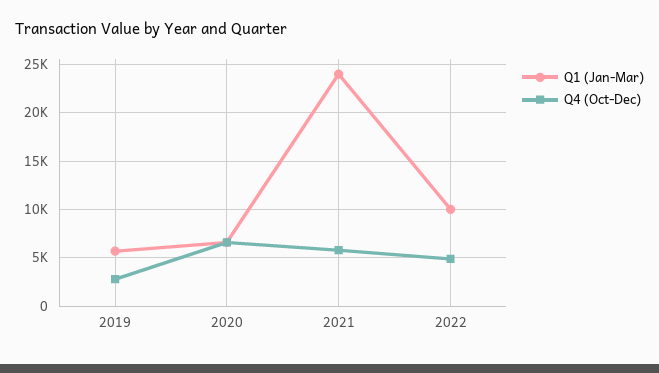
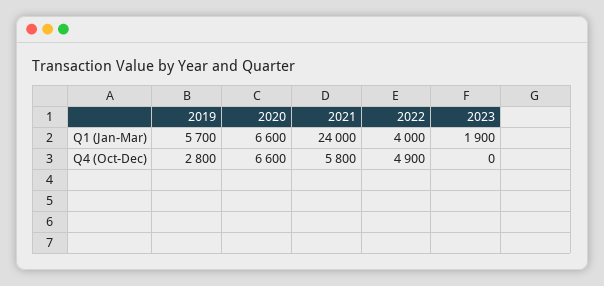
Q1 (Jan-Mar), 2022: 10000 -> 4000
Q1 (Jan-Mar), 2023: none -> 1900
Q4 (Oct-Dec), 2023: none -> 0

